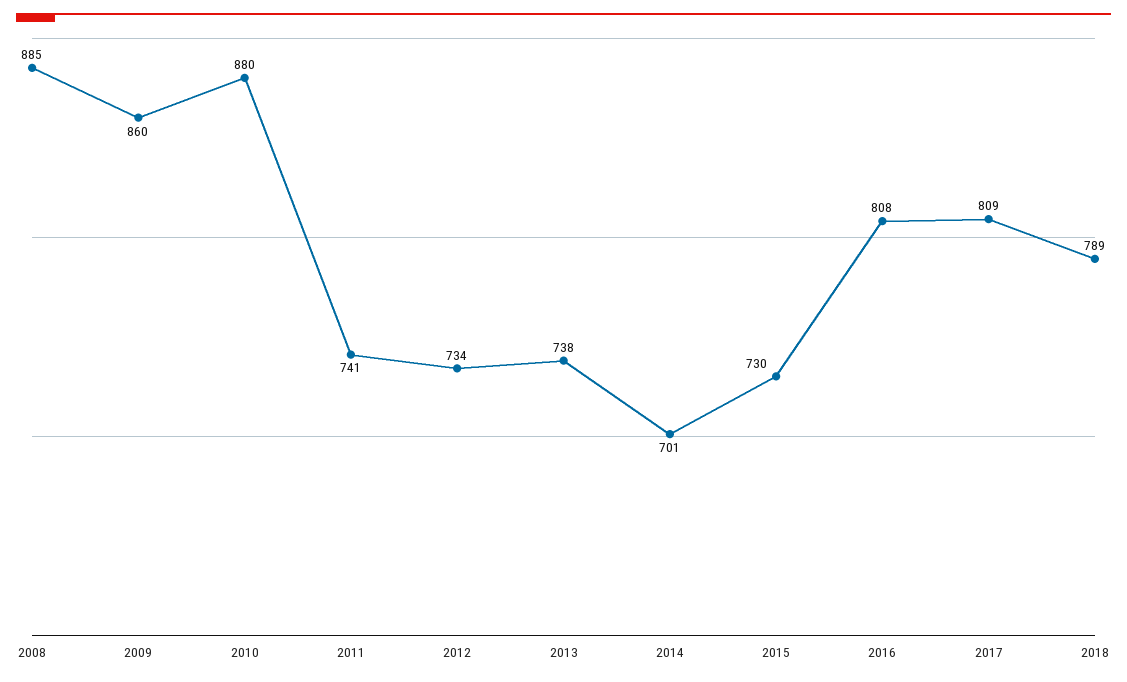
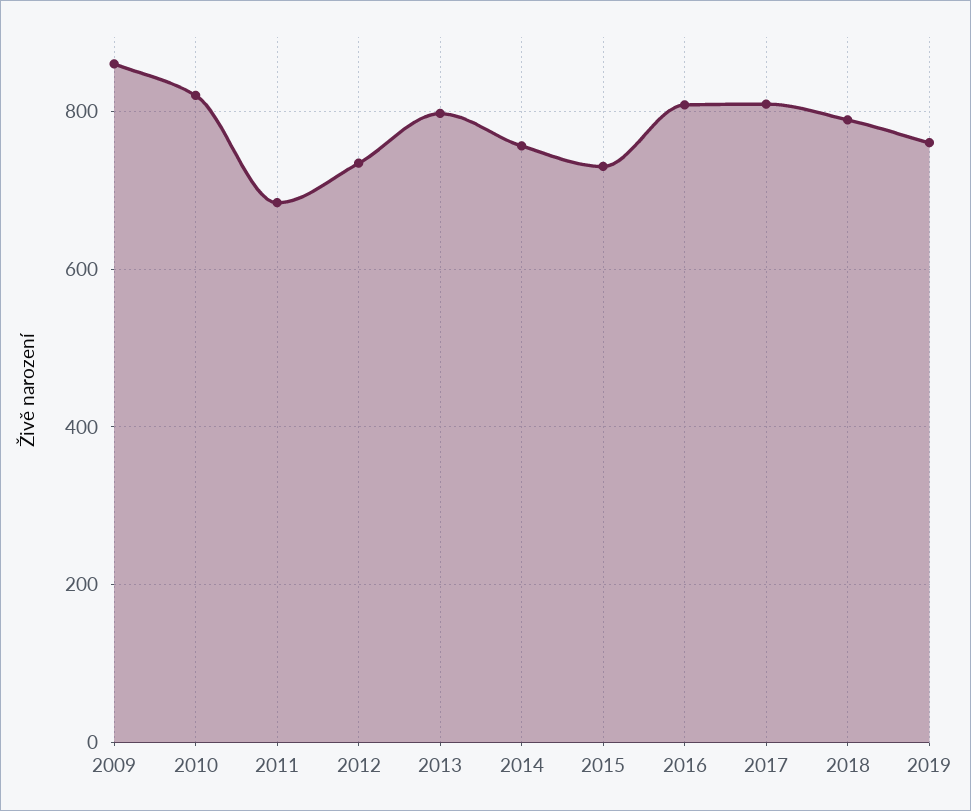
2008: 885 -> none
2010: 880 -> 820
2011: 741 -> 680
2013: 738 -> 800
2014: 701 -> 760
2019: none -> 760

